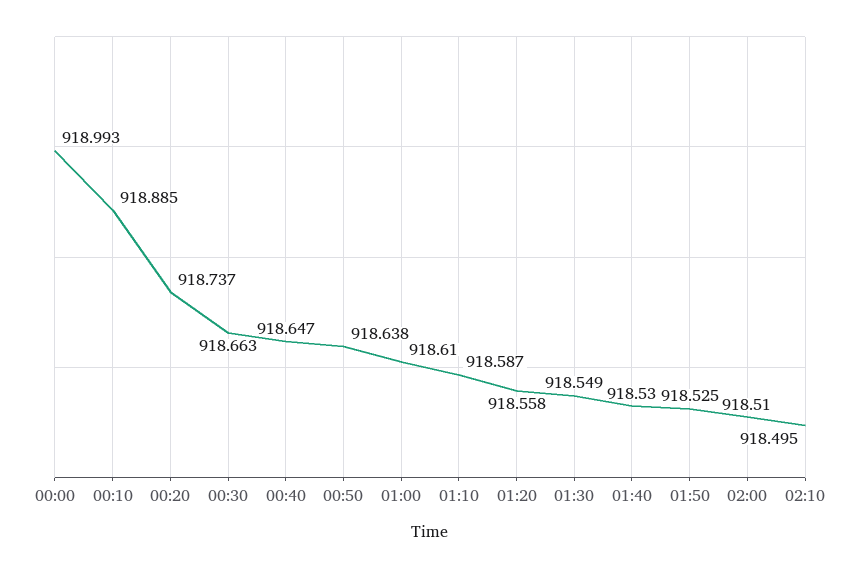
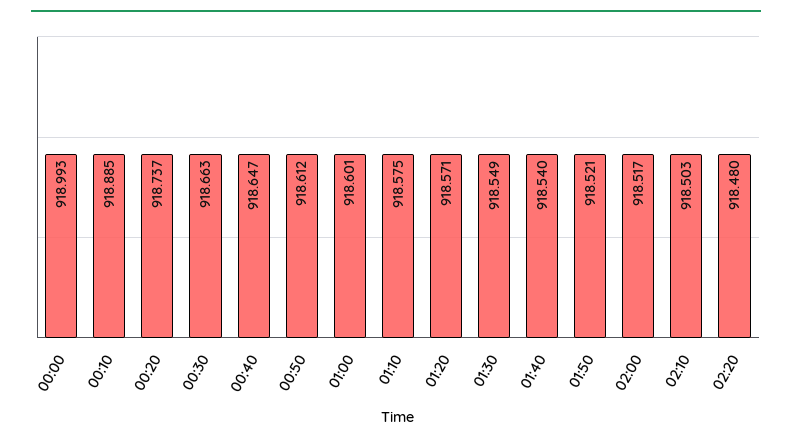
00:50: 918.638 -> 918.612
01:00: 918.61 -> 918.601
01:10: 918.587 -> 918.575
01:20: 918.558 -> 918.571
01:40: 918.53 -> 918.54
01:50: 918.525 -> 918.521
02:00: 918.51 -> 918.517
02:10: 918.495 -> 918.503
02:20: none -> 918.48

